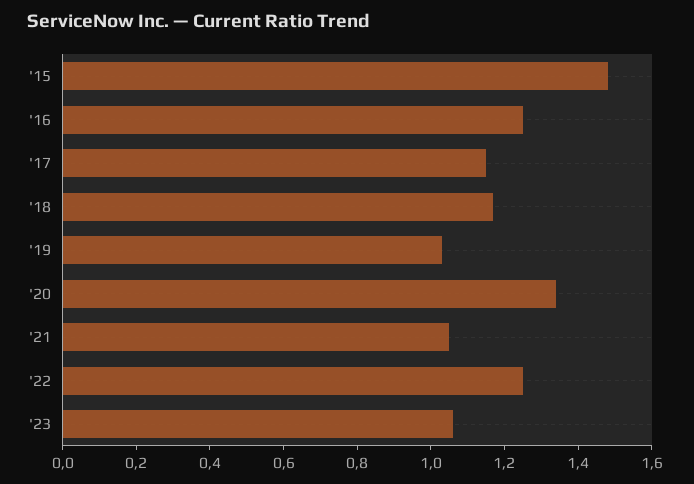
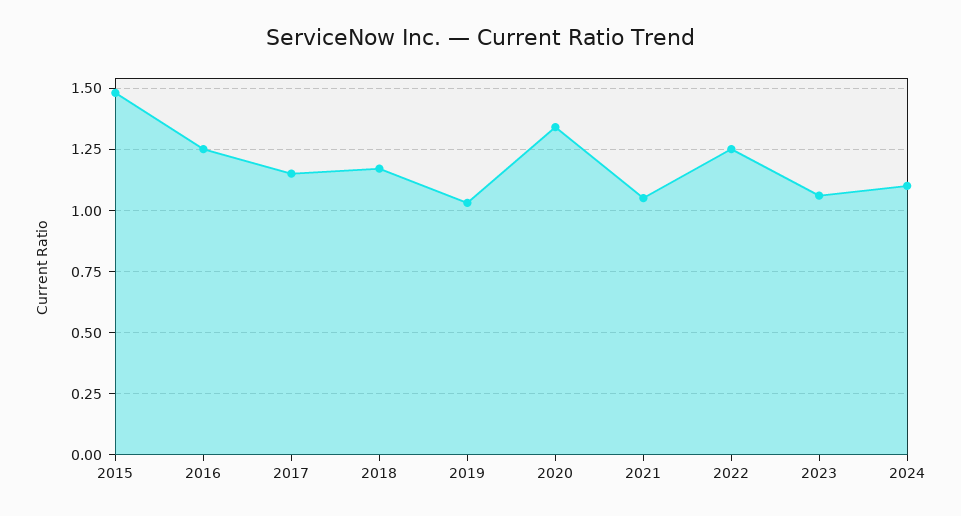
2024: none -> 1.1

